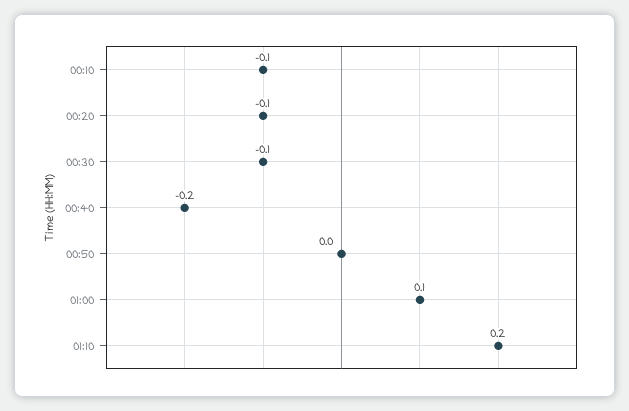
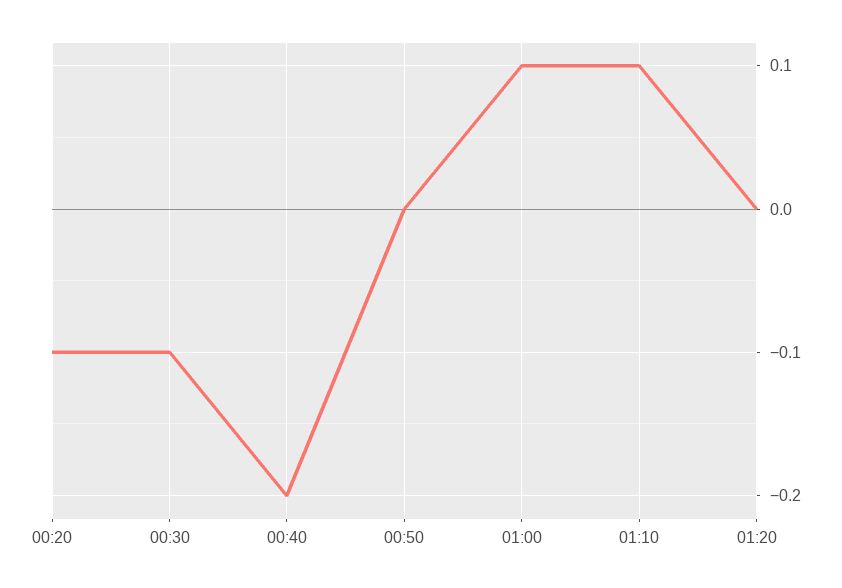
00:10: -0.1 -> none
01:10: 0.2 -> 0.1
01:20: none -> 0

